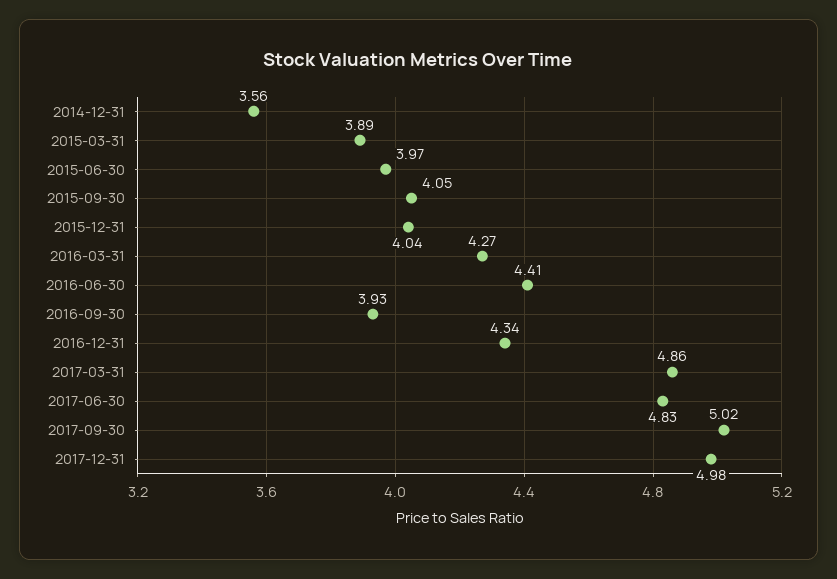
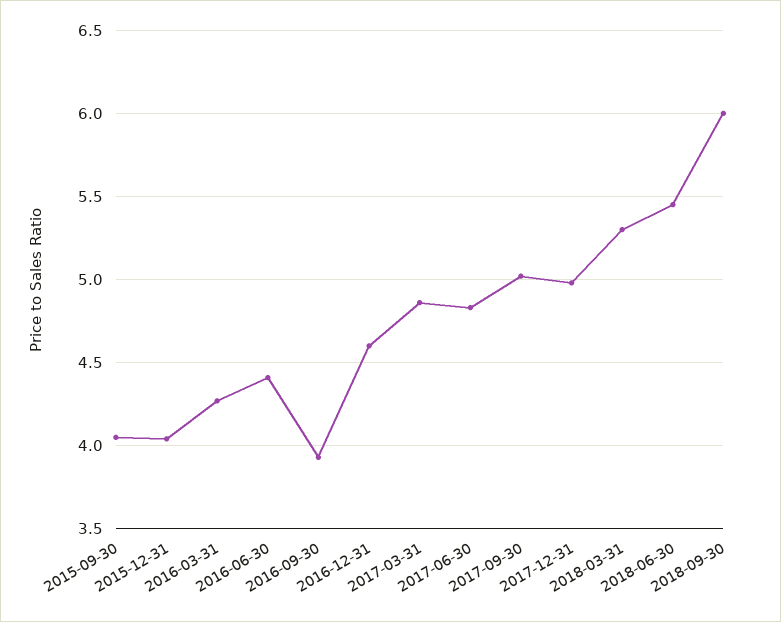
2014-12-31: 3.56 -> none
2015-03-31: 3.89 -> none
2015-06-30: 3.97 -> none
2016-12-31: 4.34 -> 4.6
2018-03-31: none -> 5.3
2018-06-30: none -> 5.45
2018-09-30: none -> 6

